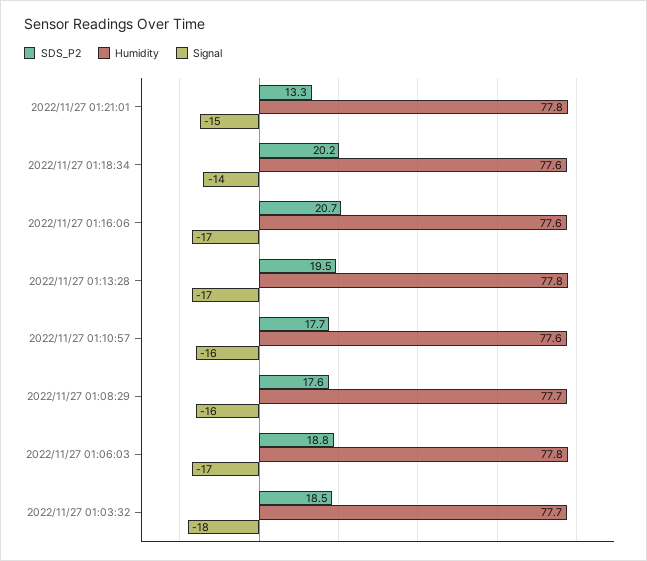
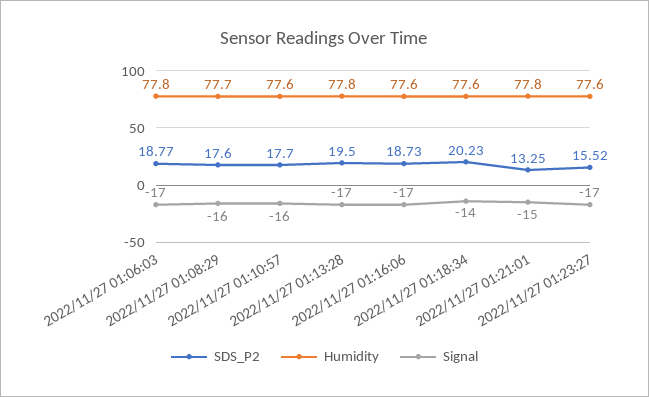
SDS_P2, 2022/11/27 01:16:06: 20.7 -> 18.73
SDS_P2, 2022/11/27 01:03:32: 18.5 -> none
Humidity, 2022/11/27 01:03:32: 77.7 -> none
Signal, 2022/11/27 01:03:32: -18 -> none
SDS_P2, 2022/11/27 01:23:27: none -> 15.52
Humidity, 2022/11/27 01:23:27: none -> 77.6
Signal, 2022/11/27 01:23:27: none -> -17

